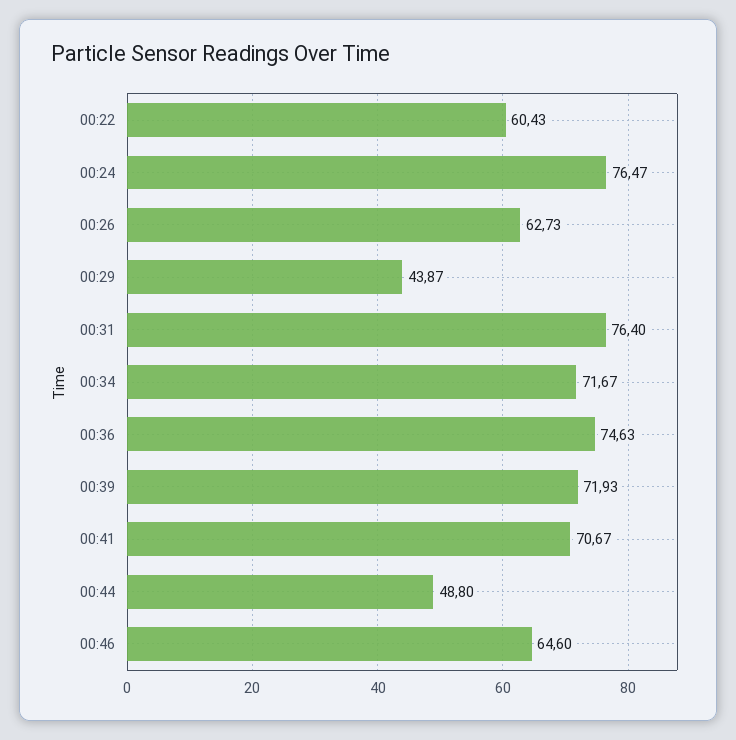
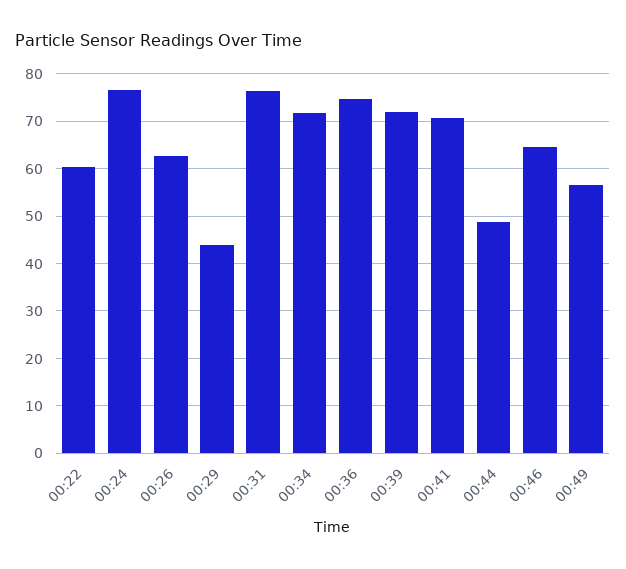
00:49: none -> 56

